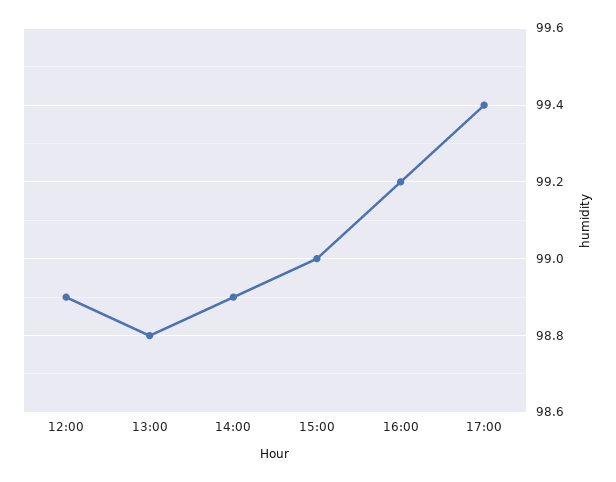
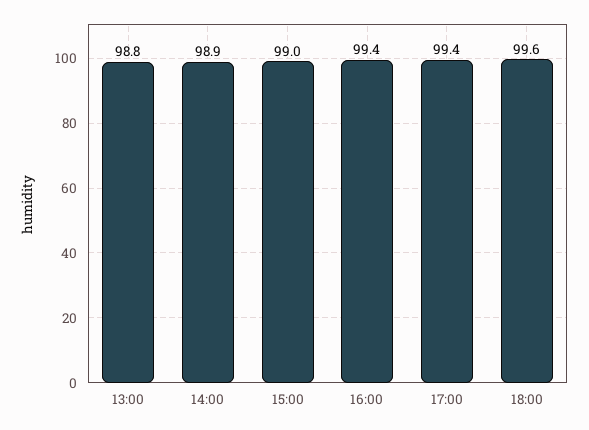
12:00: 98.9 -> none
16:00: 99.2 -> 99.4
18:00: none -> 99.6

